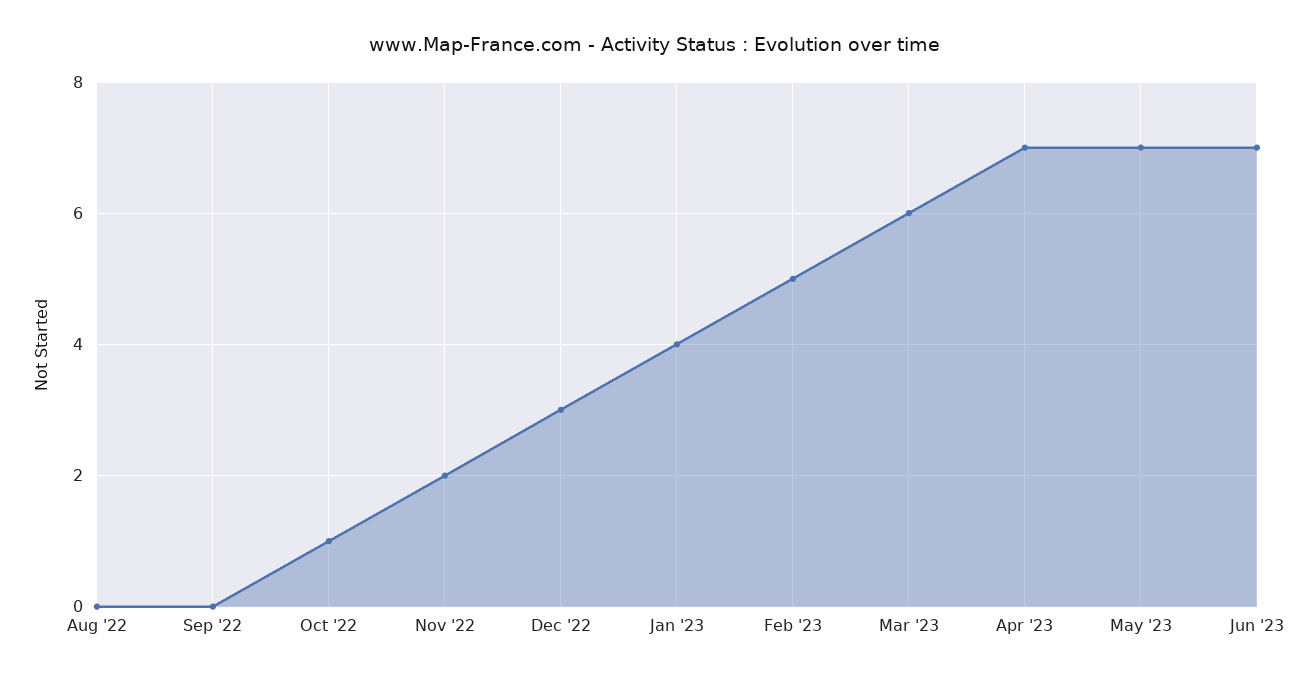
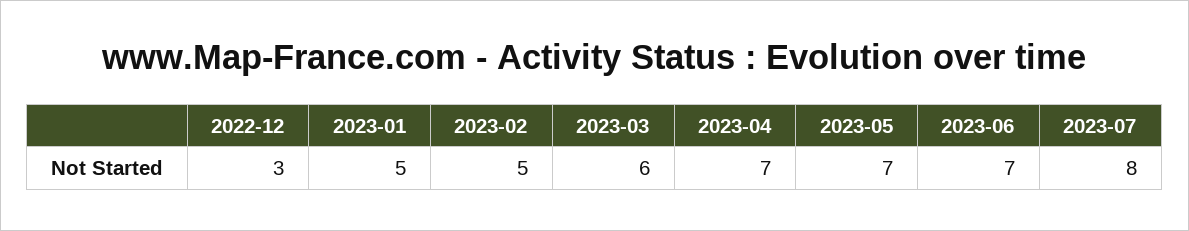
Aug '22: 0 -> none
Sep '22: 0 -> none
Oct '22: 1 -> none
Nov '22: 2 -> none
Jan '23: 4 -> 5
2023-07: none -> 8

